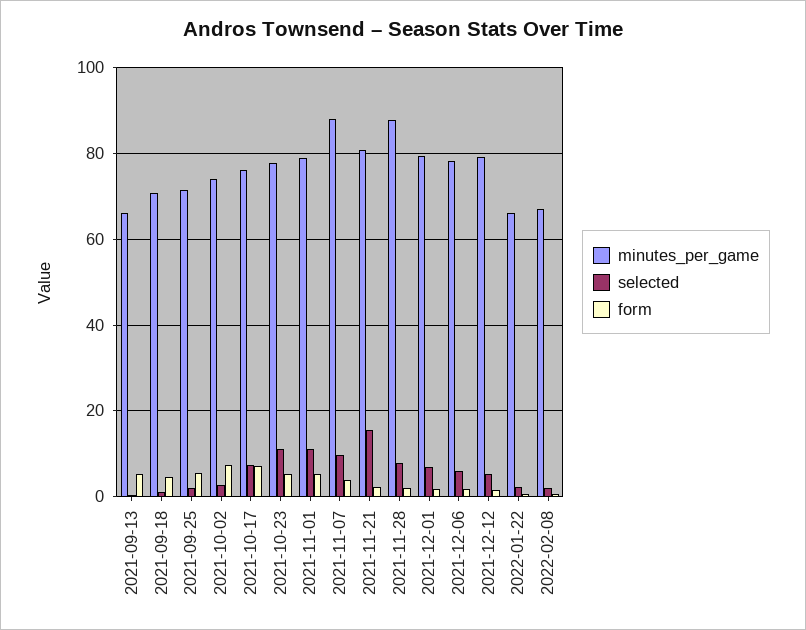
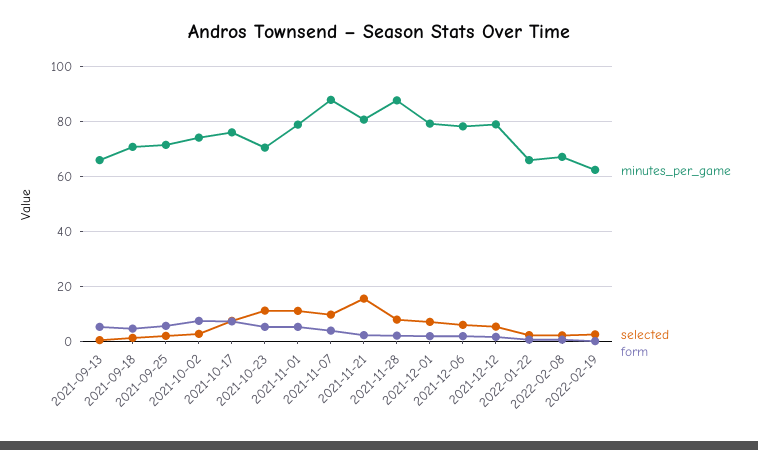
minutes_per_game, 2021-10-23: 78 -> 70
minutes_per_game, 2022-02-19: none -> 62.5
selected, 2022-02-19: none -> 2.5
form, 2022-02-19: none -> 0

